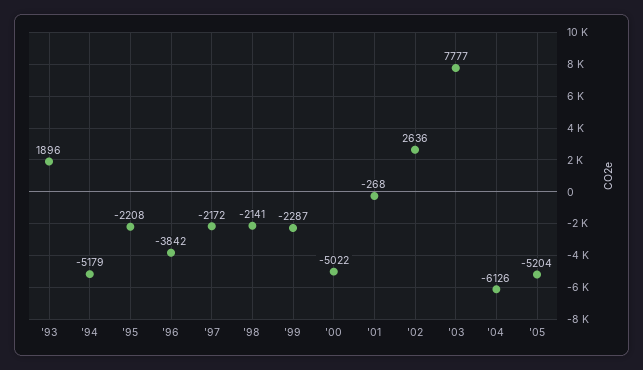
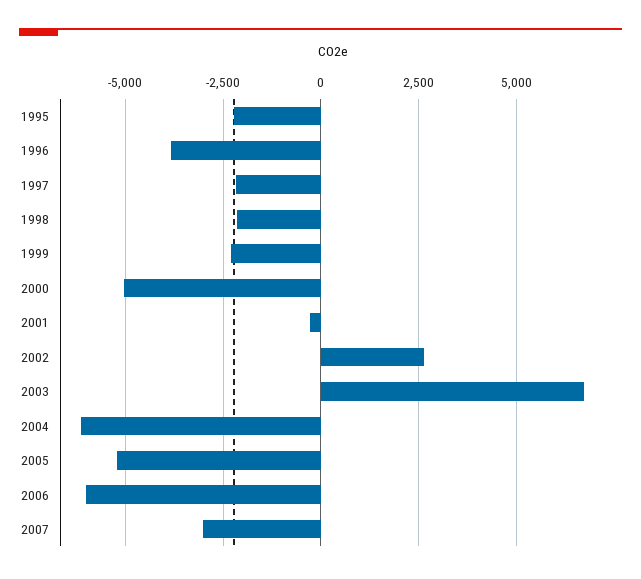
'93: 1896 -> none
'94: -5179 -> none
'03: 7777 -> 6750
2006: none -> -6000
2007: none -> -3000

